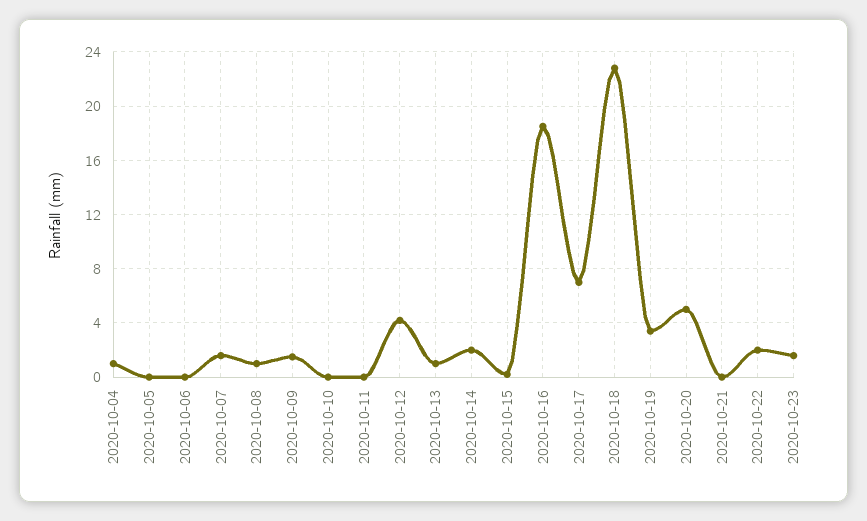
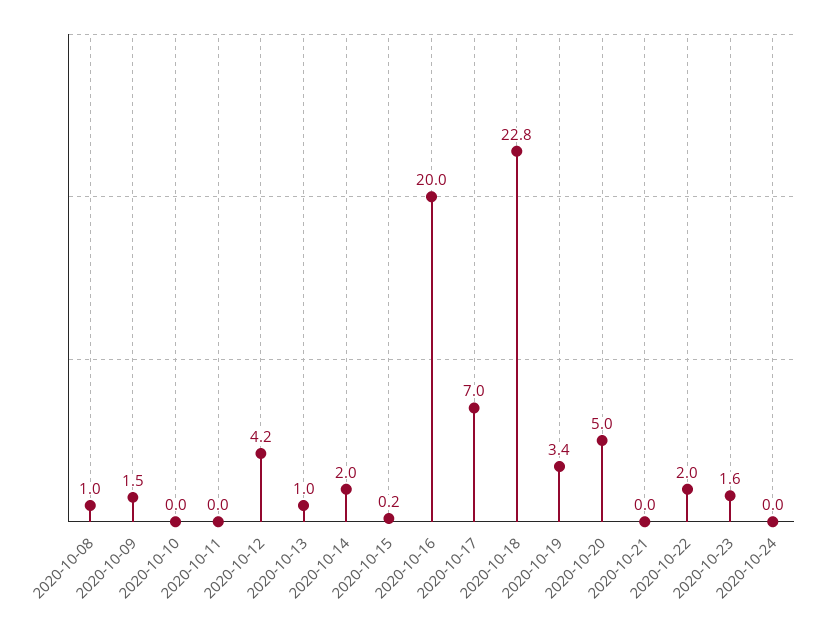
2020-10-04: 1 -> none
2020-10-05: 0 -> none
2020-10-06: 0 -> none
2020-10-07: 1.5 -> none
2020-10-16: 18.5 -> 20
2020-10-24: none -> 0

